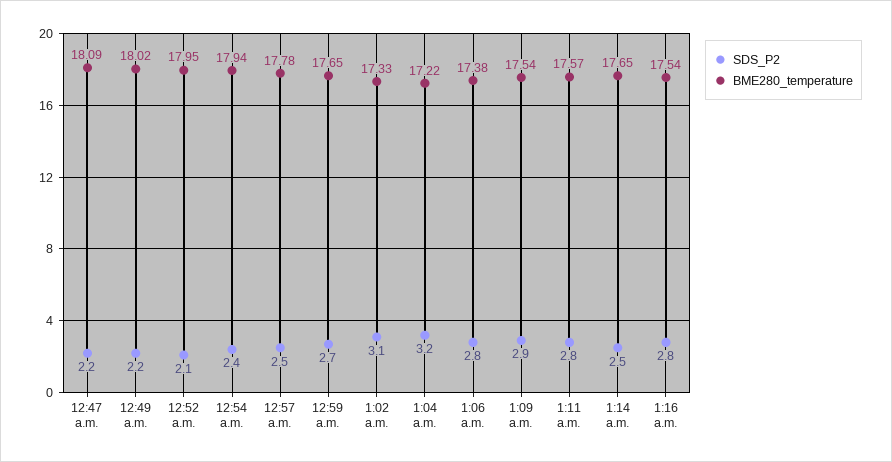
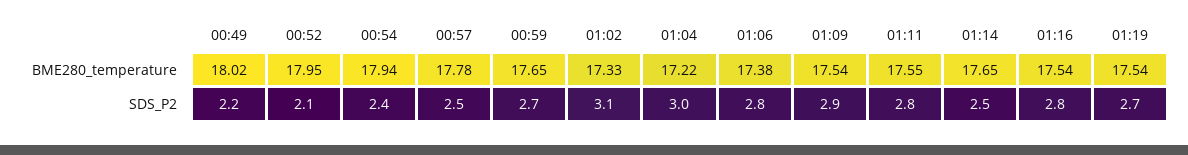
SDS_P2, 12:47 a.m.: 2.2 -> none
BME280_temperature, 12:47 a.m.: 18.09 -> none
SDS_P2, 1:04 a.m.: 3.2 -> 3
BME280_temperature, 1:11 a.m.: 17.57 -> 17.55
BME280_temperature, 01:19: none -> 17.54
SDS_P2, 01:19: none -> 2.7

